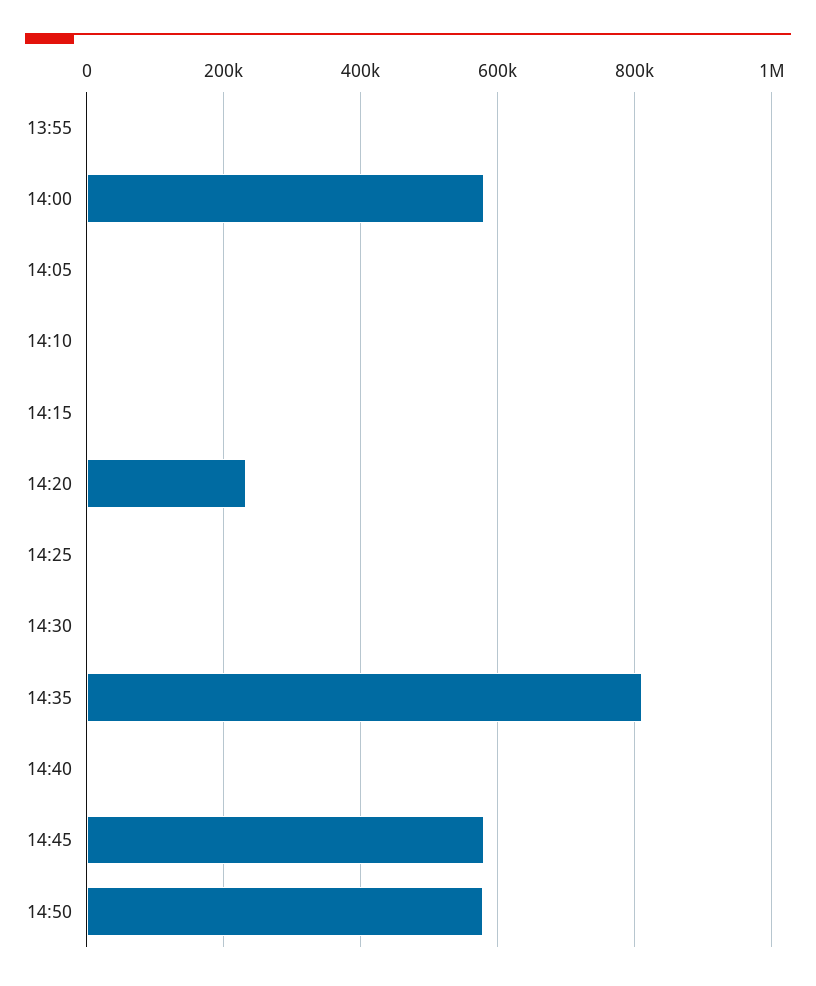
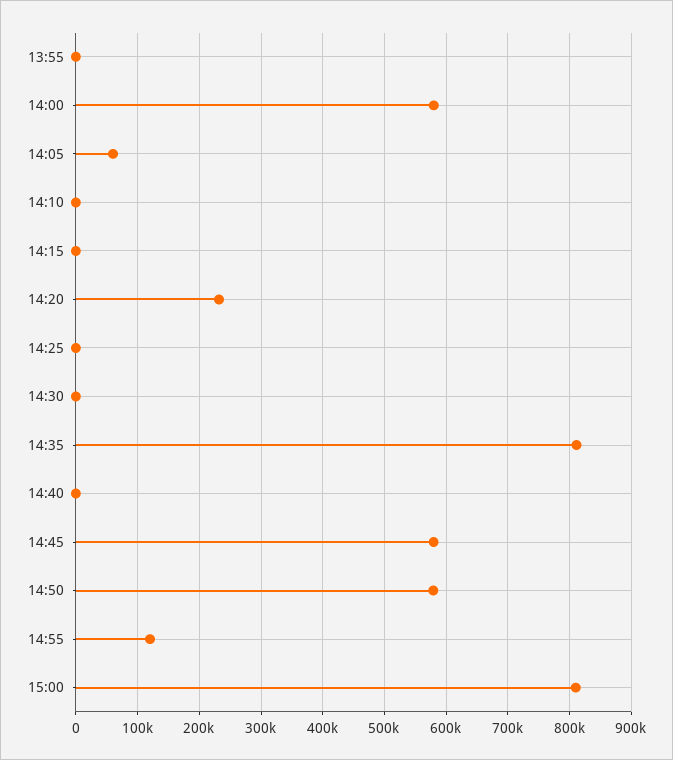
14:05: 0 -> 60000
14:55: none -> 120000
15:00: none -> 810000

